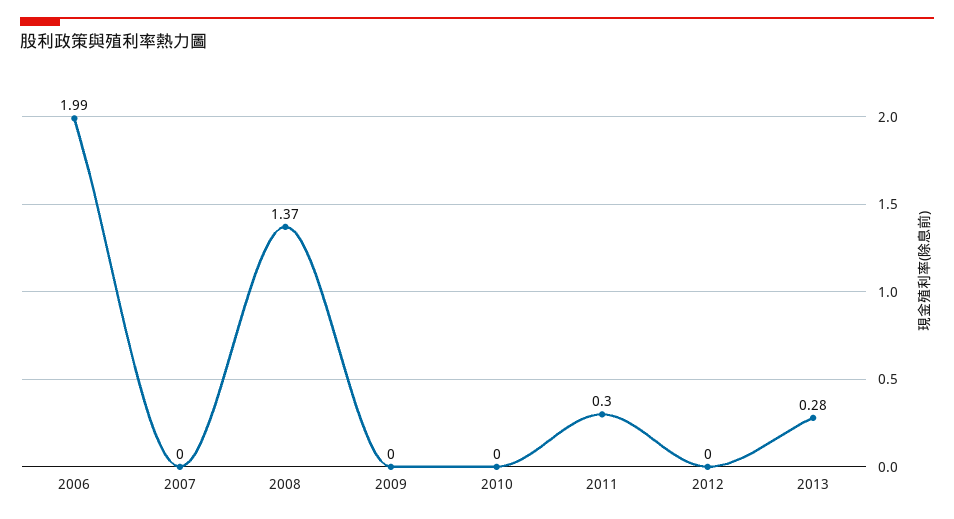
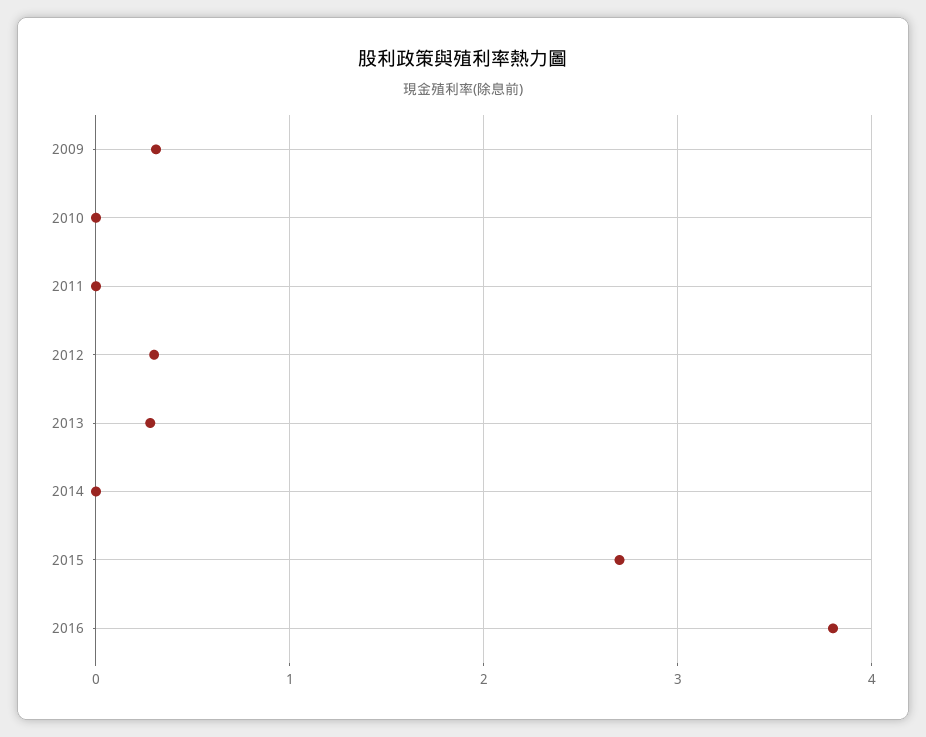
2006: 1.99 -> none
2007: 0 -> none
2008: 1.37 -> none
2009: 0 -> 0.3
2011: 0.3 -> 0
2012: 0 -> 0.3
2014: none -> 0
2015: none -> 2.7
2016: none -> 3.8

